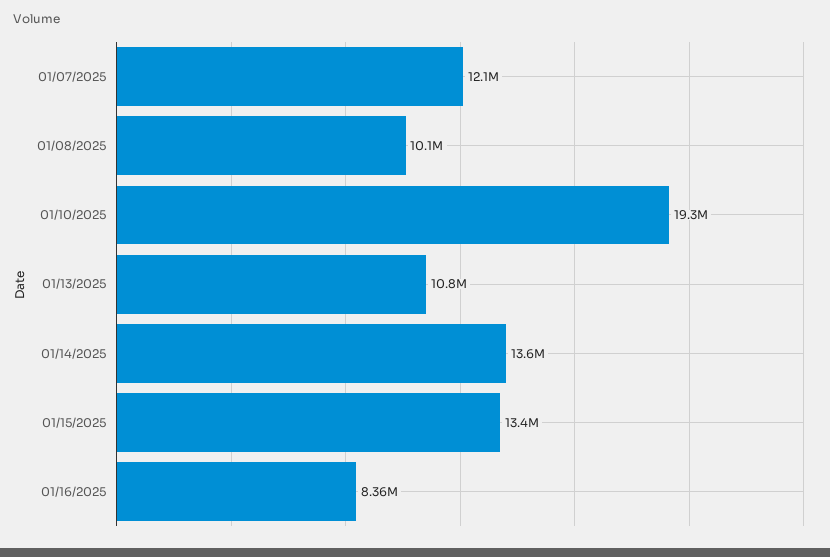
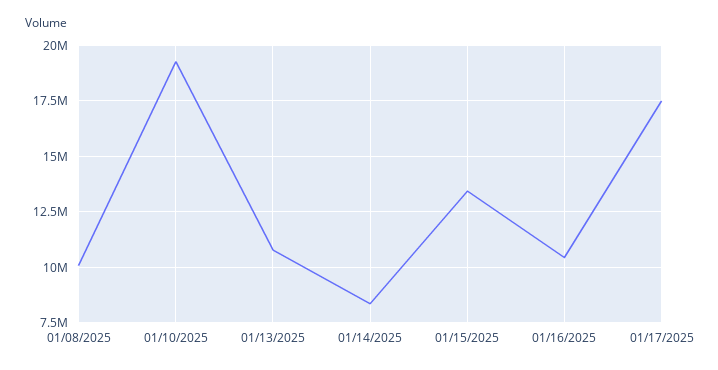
01/07/2025: 12100000 -> none
01/14/2025: 13600000 -> 8500000
01/16/2025: 8360000 -> 10500000
01/17/2025: none -> 17500000

